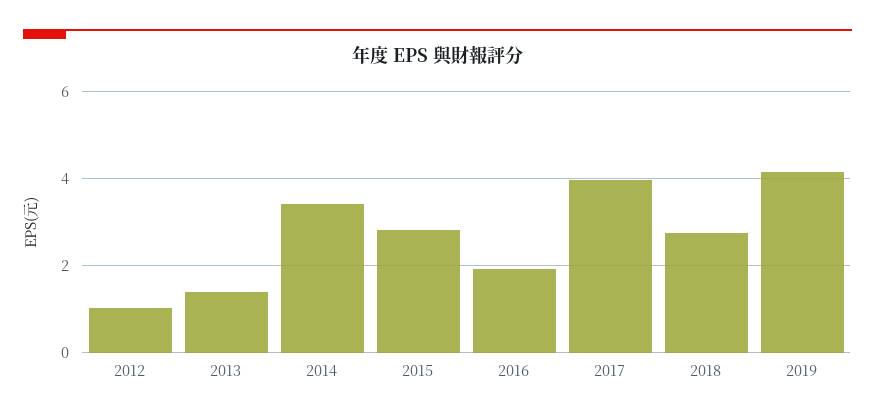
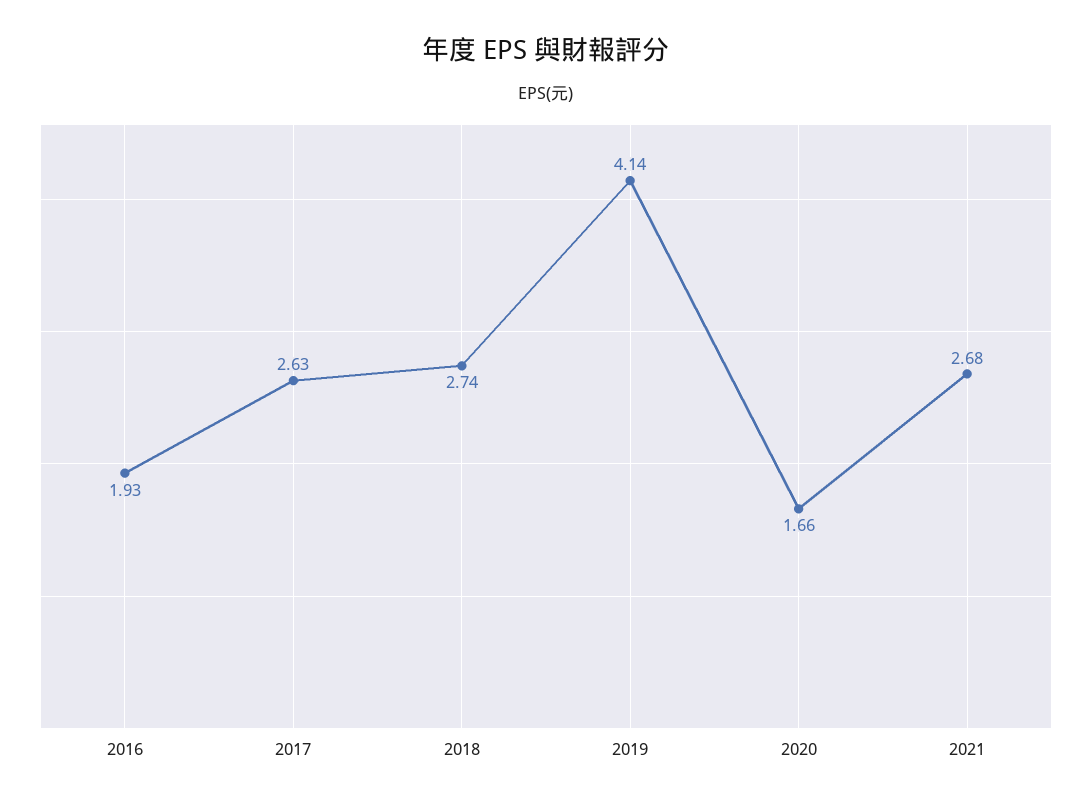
2012: 1 -> none
2013: 1.4 -> none
2014: 3.4 -> none
2015: 2.8 -> none
2017: 4 -> 2.63
2020: none -> 1.66
2021: none -> 2.68

